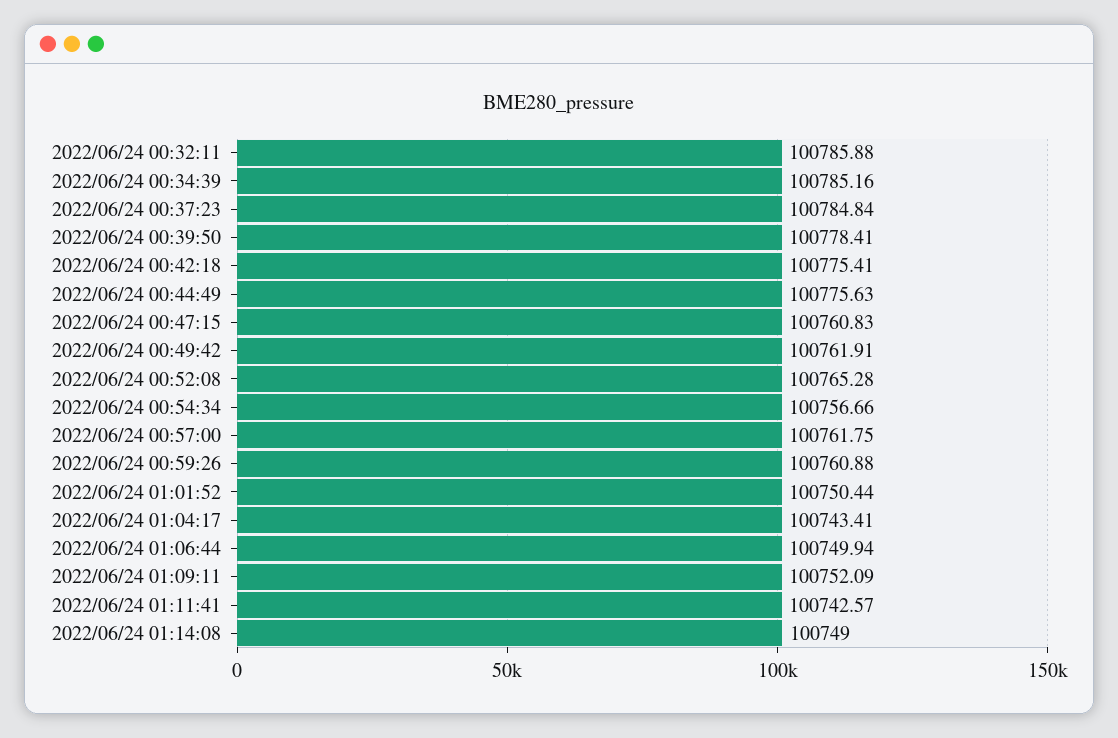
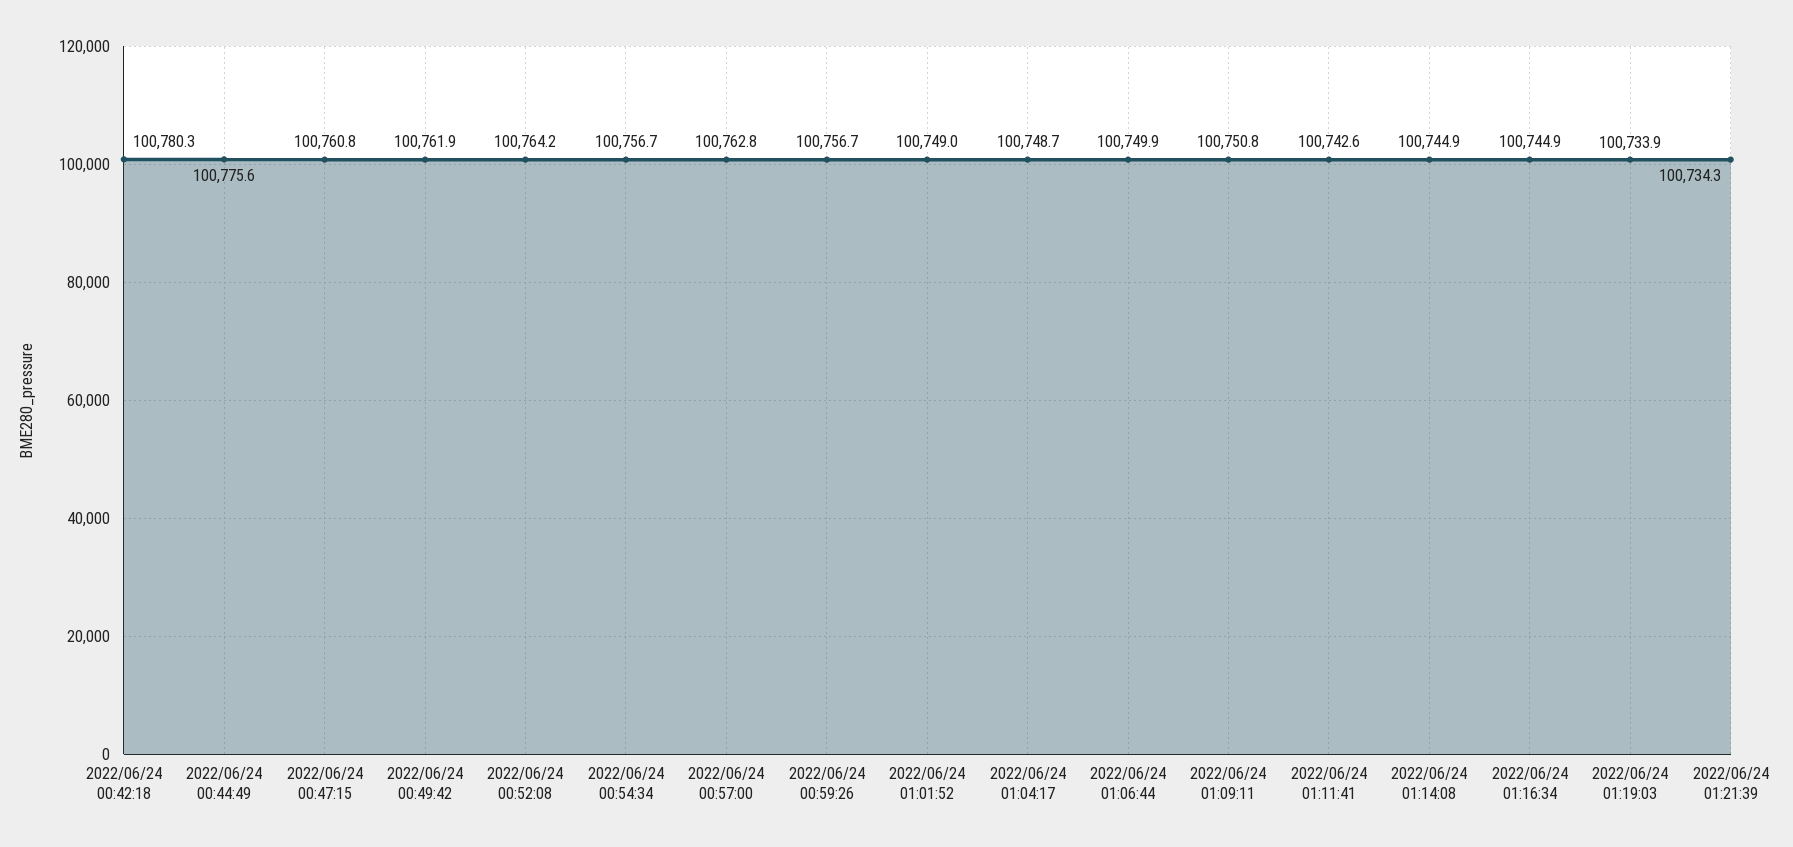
2022/06/24 00:32:11: 100785.88 -> none
2022/06/24 00:34:39: 100785.16 -> none
2022/06/24 00:37:23: 100784.84 -> none
2022/06/24 00:39:50: 100778.41 -> none
2022/06/24 00:42:18: 100775.41 -> 100780.3
2022/06/24 00:52:08: 100765.28 -> 100764.2
2022/06/24 00:57:00: 100761.75 -> 100762.8
2022/06/24 00:59:26: 100760.88 -> 100756.7
2022/06/24 01:01:52: 100750.44 -> 100749
2022/06/24 01:04:17: 100743.41 -> 100748.7
2022/06/24 01:09:11: 100752.09 -> 100750.8
2022/06/24 01:14:08: 100749 -> 100744.9
2022/06/24 01:16:34: none -> 100744.9
2022/06/24 01:19:03: none -> 100733.9
2022/06/24 01:21:39: none -> 100734.3

